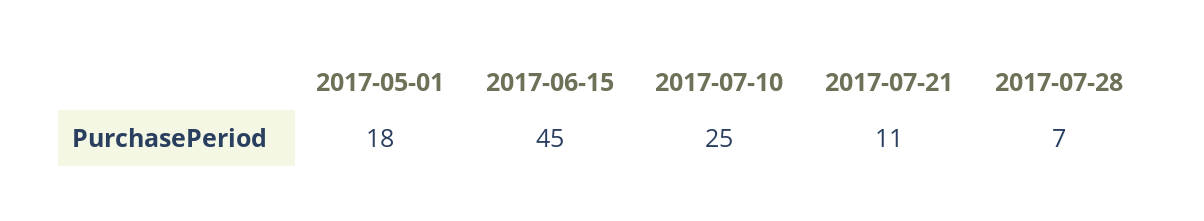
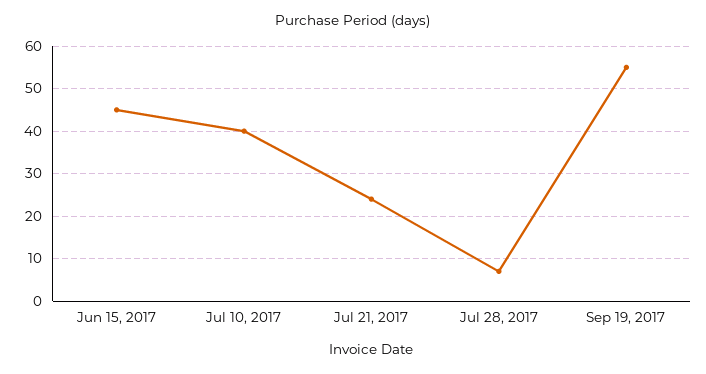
2017-05-01: 18 -> none
2017-07-10: 25 -> 40
2017-07-21: 11 -> 25
Sep 19, 2017: none -> 55

